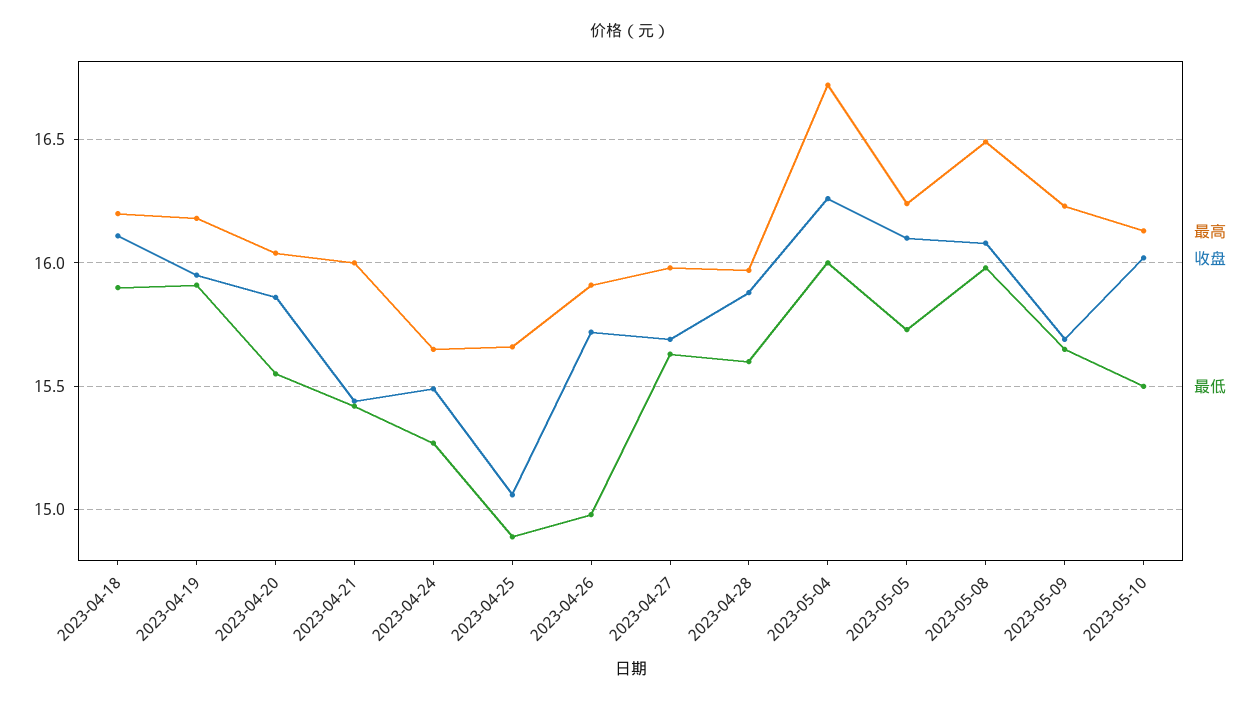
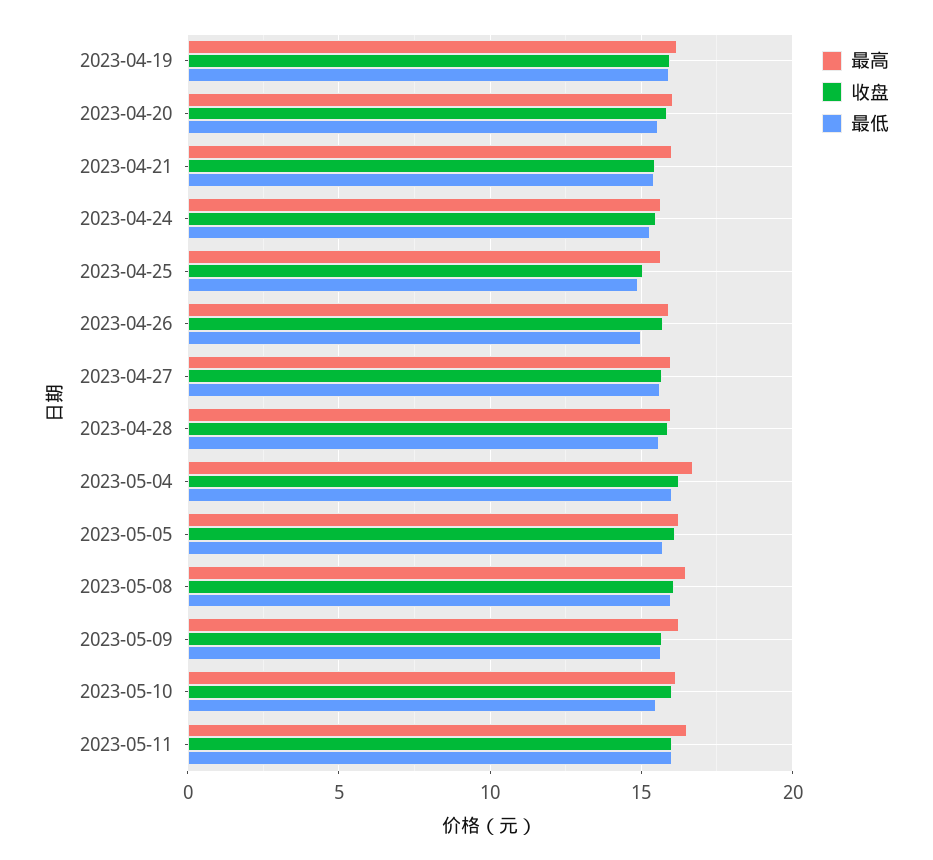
最高, 2023-04-18: 16.2 -> none
收盘, 2023-04-18: 16.1 -> none
最低, 2023-04-18: 15.9 -> none
最高, 2023-05-11: none -> 16.5
收盘, 2023-05-11: none -> 16
最低, 2023-05-11: none -> 16

